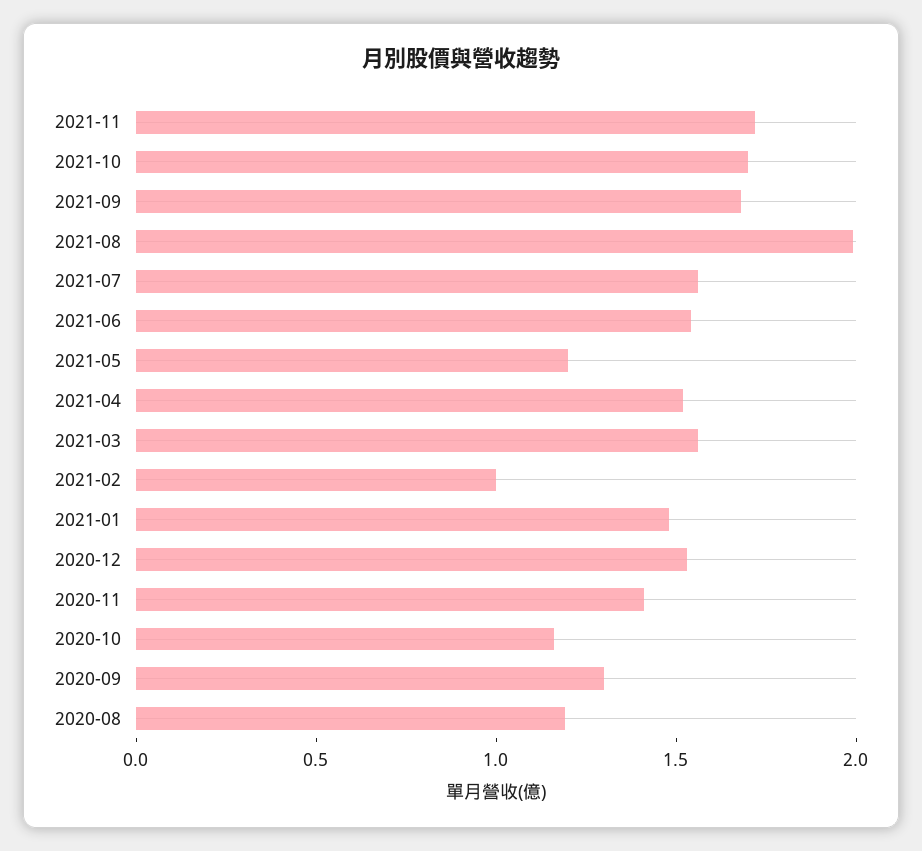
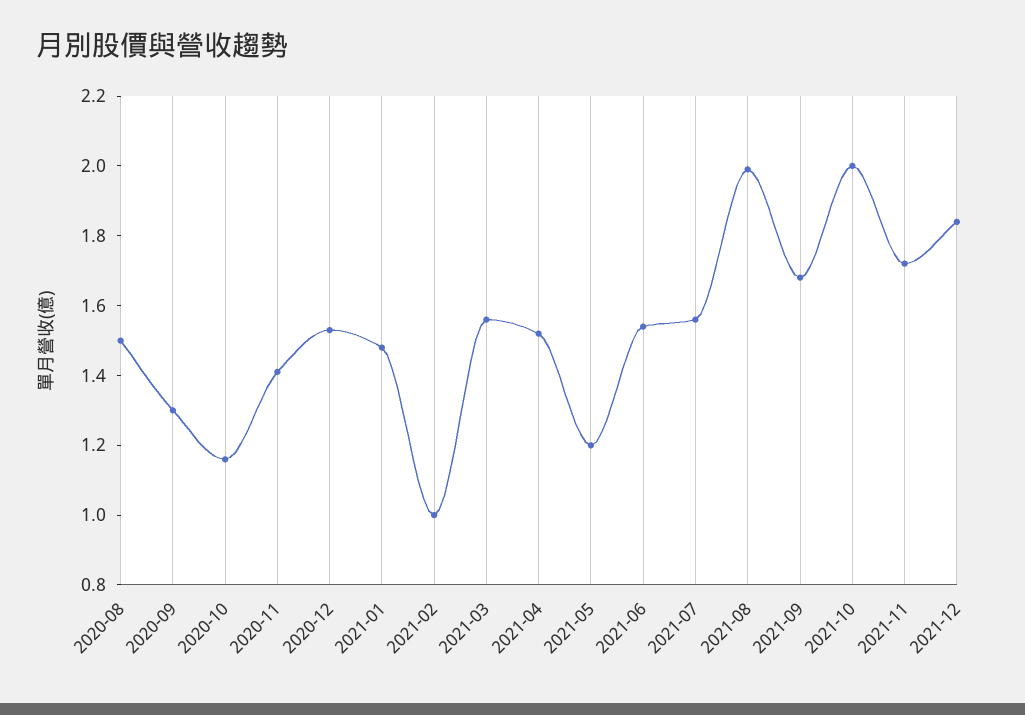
2021-10: 1.7 -> 2
2020-08: 1.2 -> 1.5
2021-12: none -> 1.85

